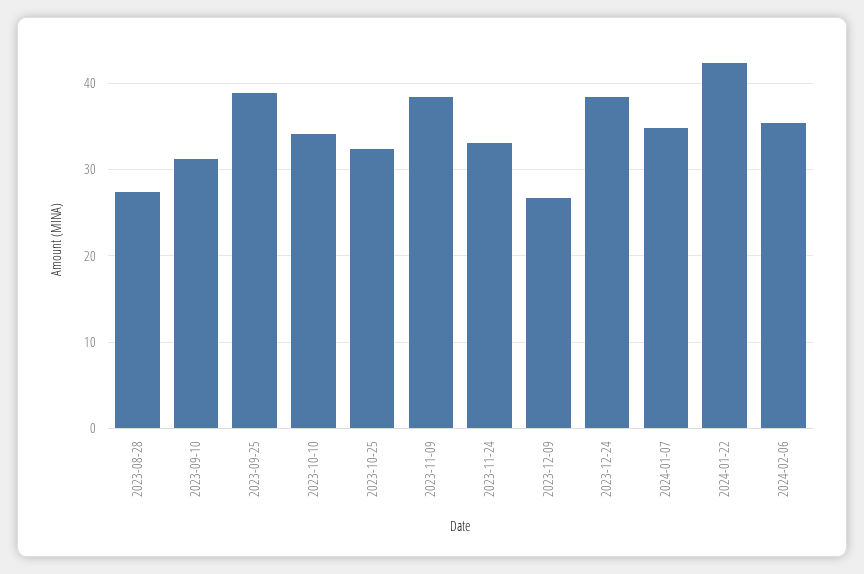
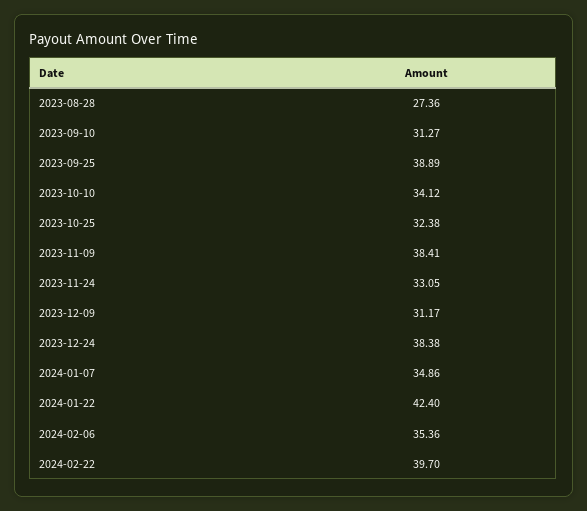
2023-12-09: 27 -> 31.17
2024-02-22: none -> 39.7

